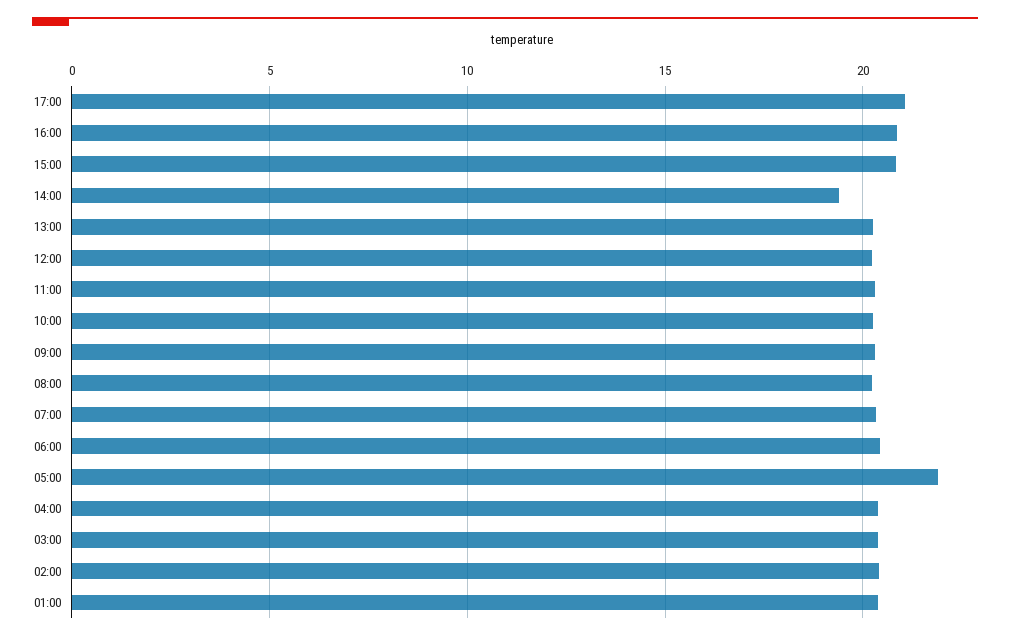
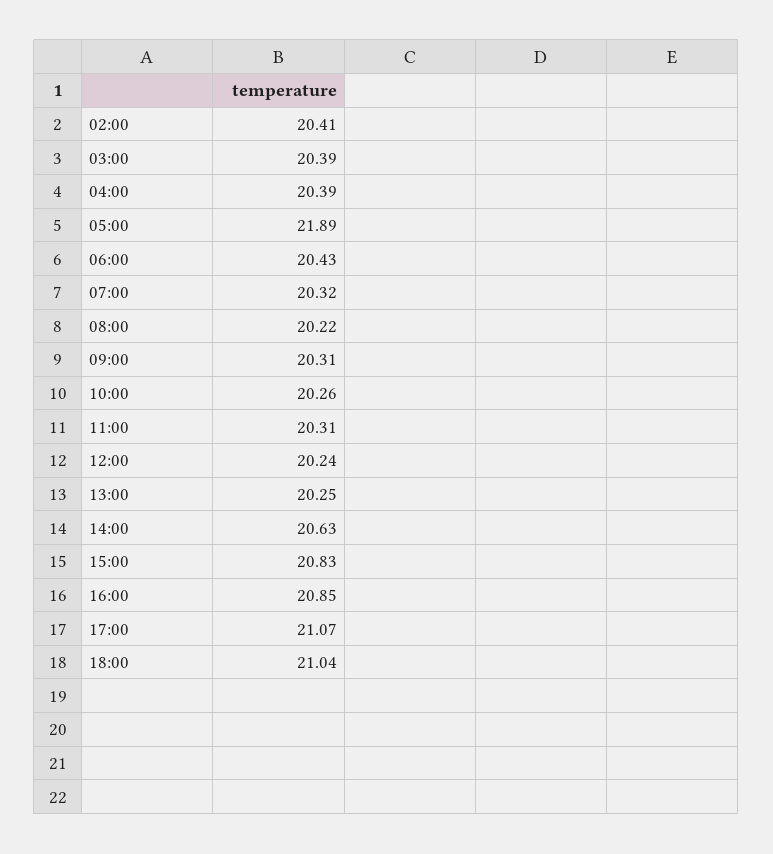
14:00: 19.5 -> 20.63
01:00: 20.5 -> none
18:00: none -> 21.04

